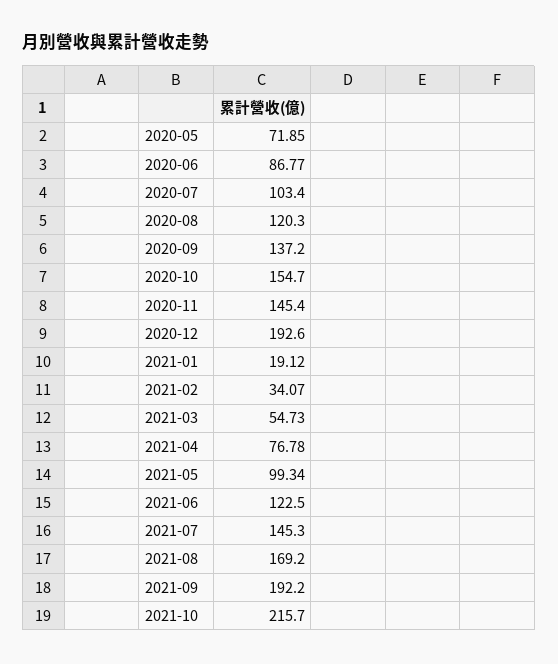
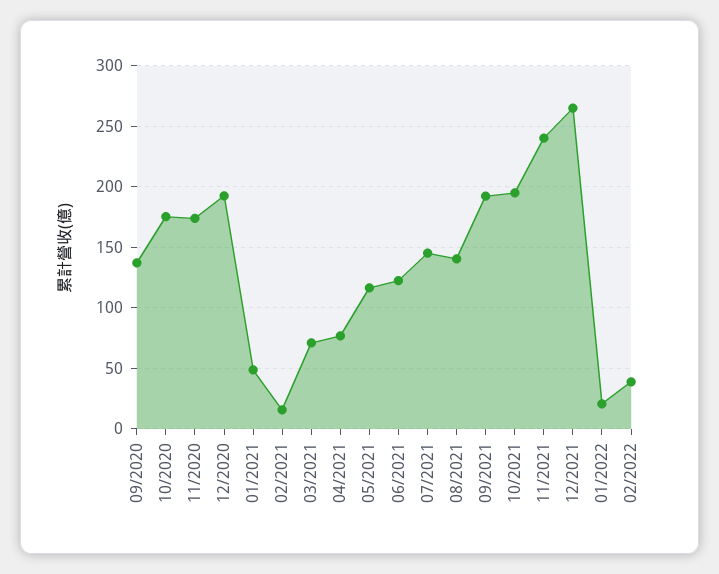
2020-05: 71.85 -> none
2020-06: 86.77 -> none
2020-07: 103.4 -> none
2020-08: 120.3 -> none
2020-10: 154.7 -> 175
2020-11: 145.4 -> 175
2021-01: 19.12 -> 50
2021-02: 34.07 -> 15
2021-03: 54.73 -> 70
2021-05: 99.34 -> 115
2021-08: 169.2 -> 140
2021-10: 215.7 -> 195
11/2021: none -> 240
12/2021: none -> 265
01/2022: none -> 20
02/2022: none -> 40

